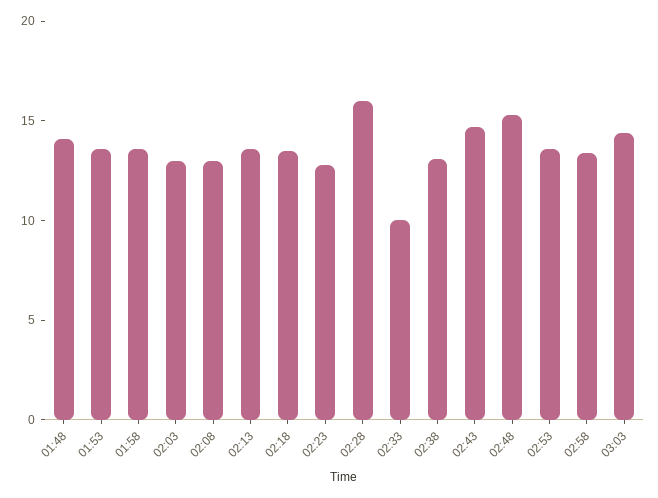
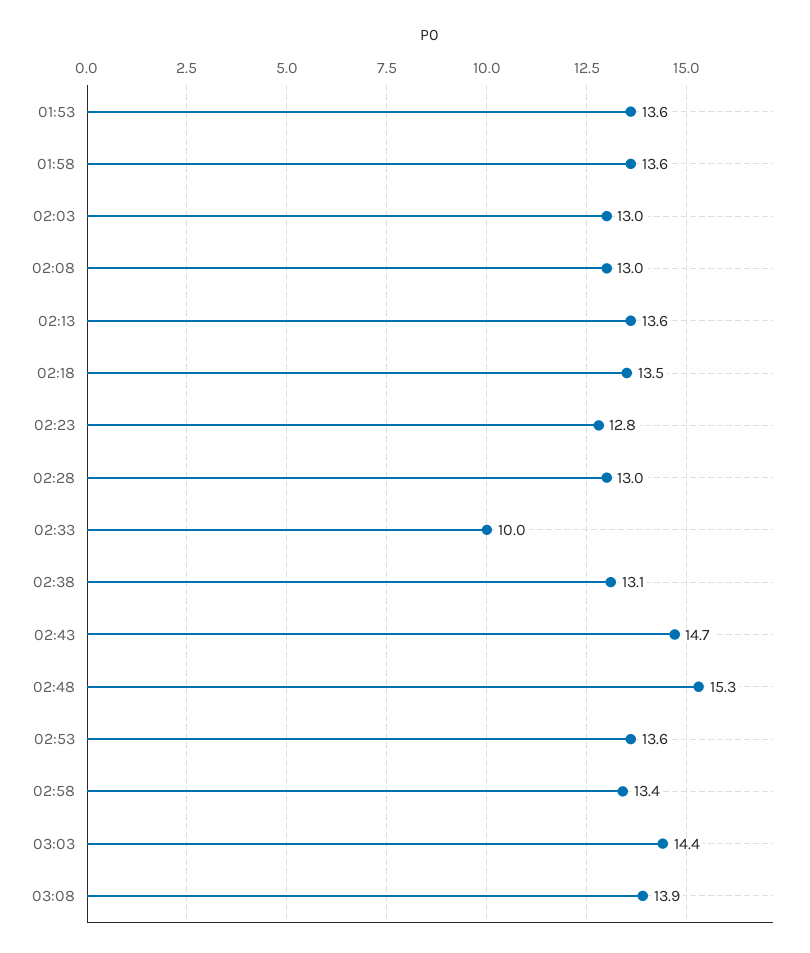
01:48: 14 -> none
02:28: 16 -> 13
03:08: none -> 13.9

